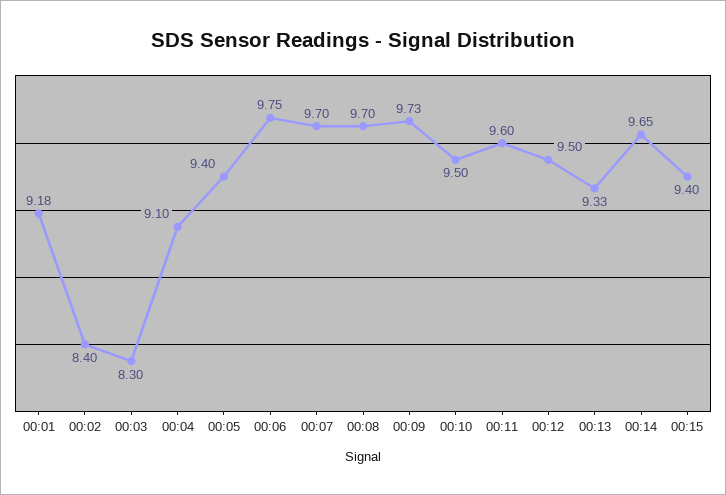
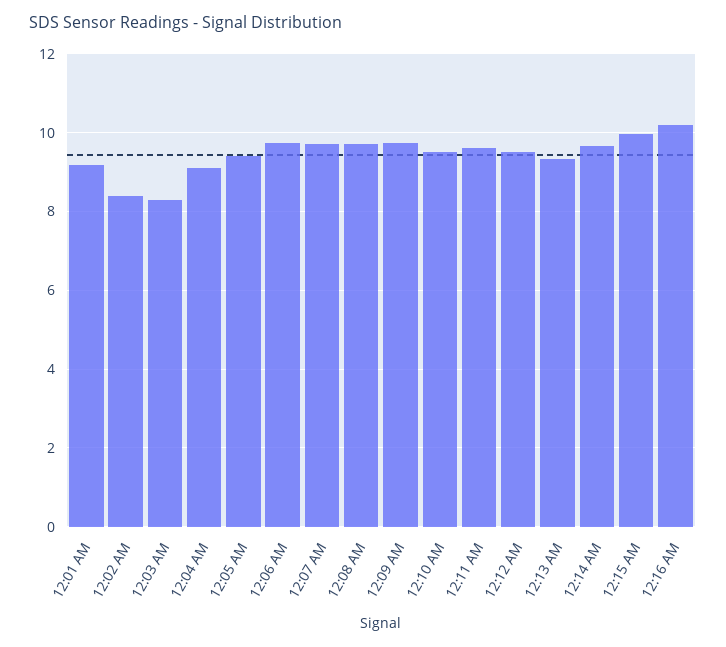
00:15: 9.4 -> 10
12:16 AM: none -> 10.2

